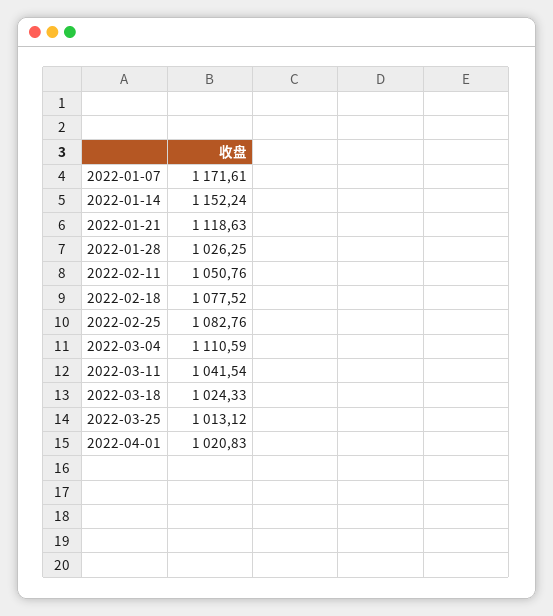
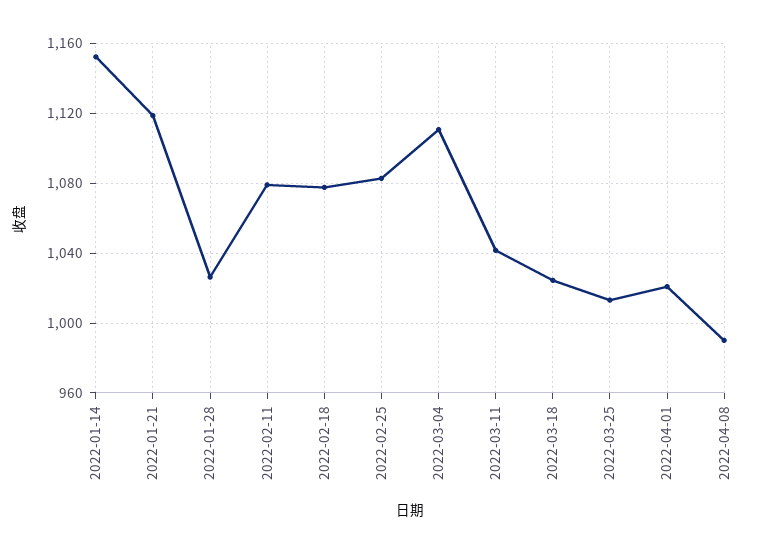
2022-01-07: 1171.61 -> none
2022-02-11: 1050.76 -> 1080
2022-04-08: none -> 990

